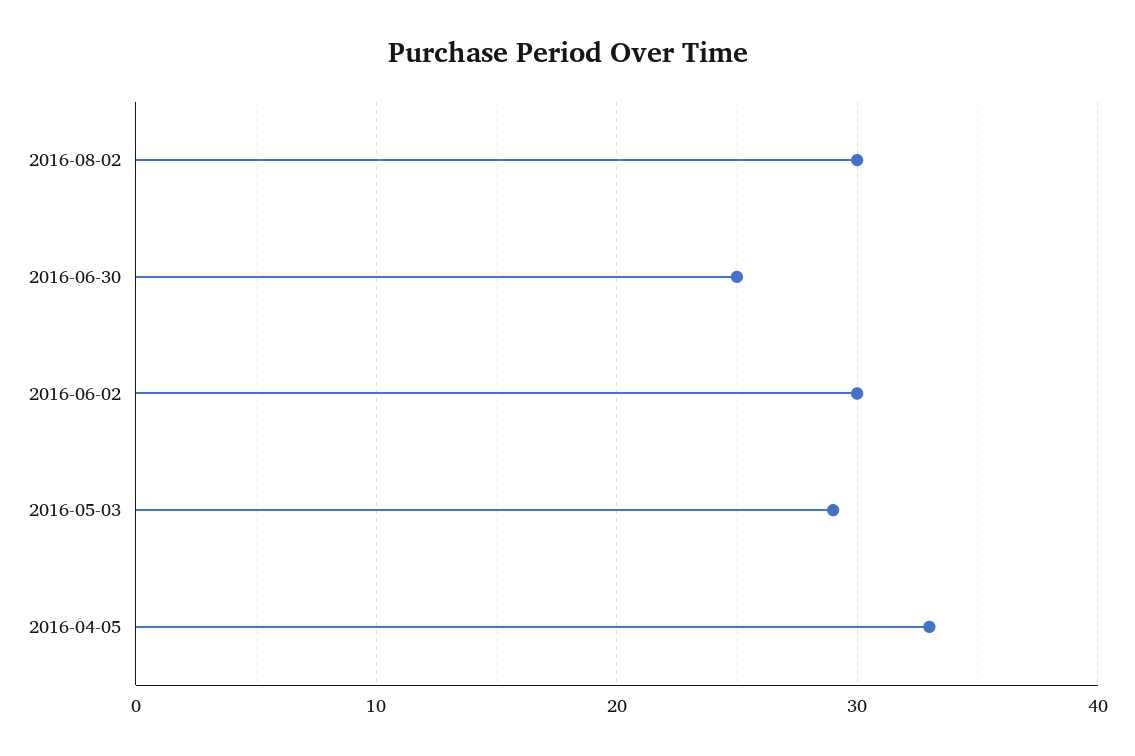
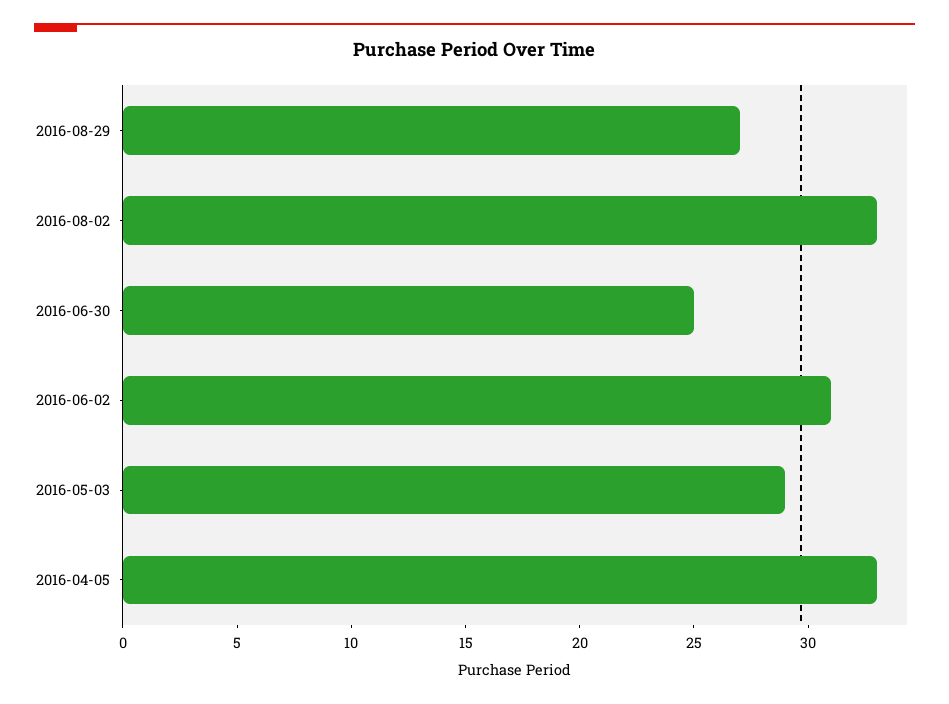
2016-08-02: 30 -> 33
2016-06-02: 30 -> 31
2016-08-29: none -> 27

